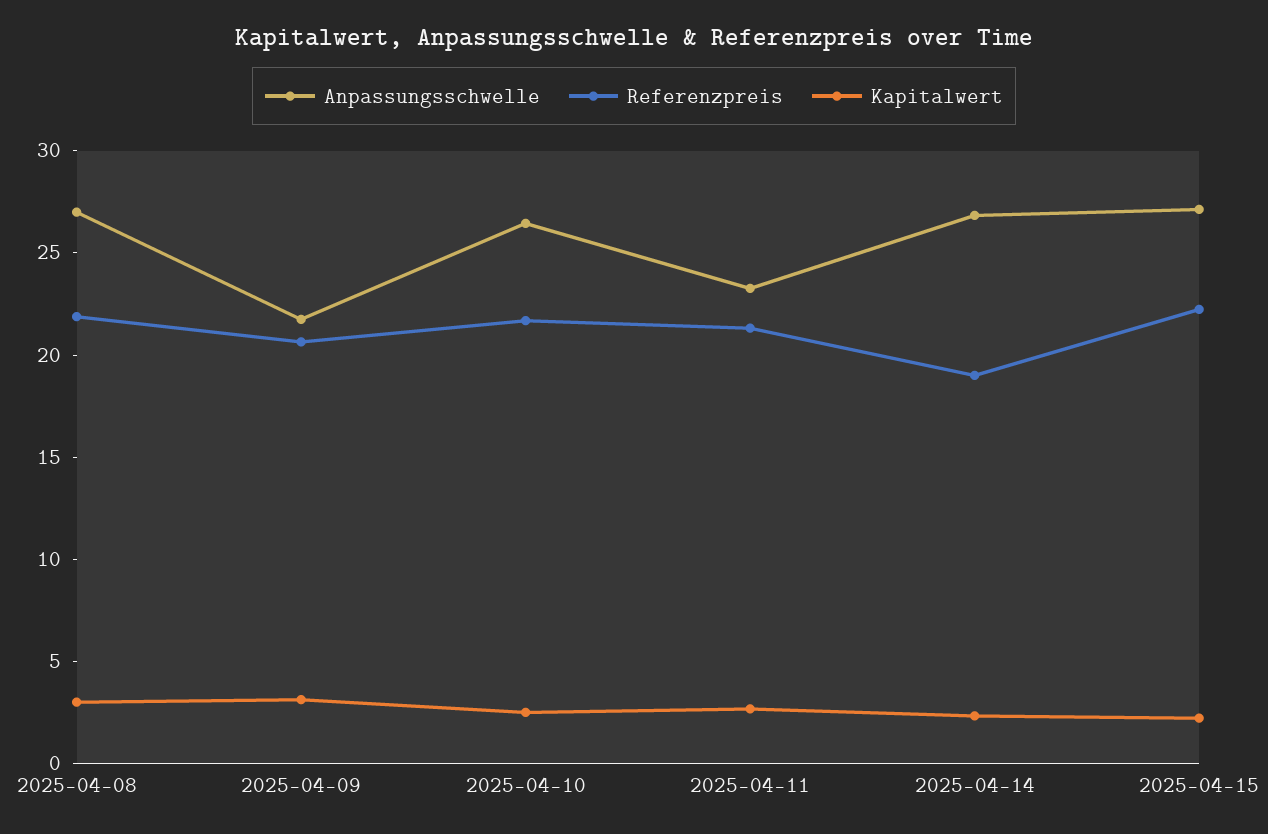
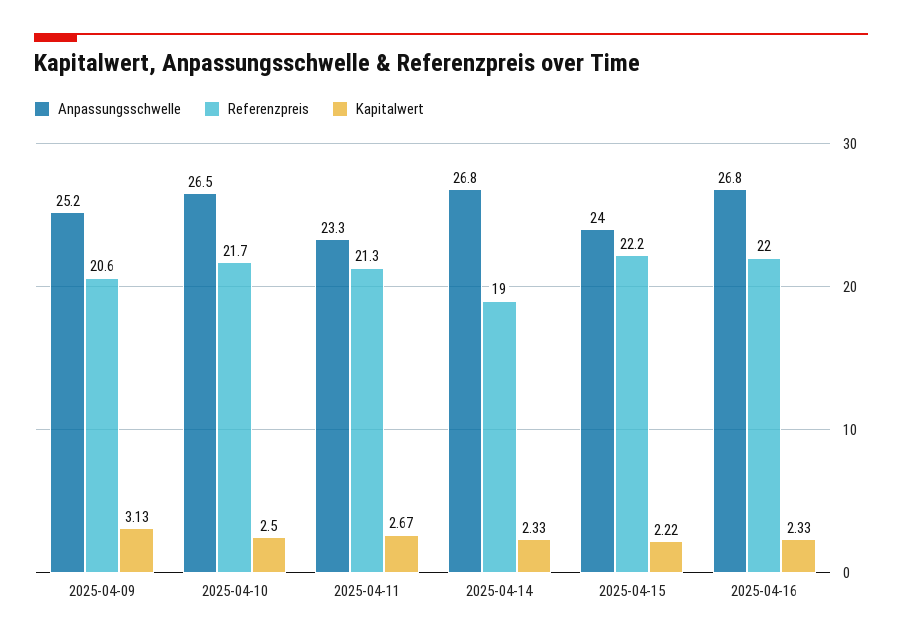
Anpassungsschwelle, 2025-04-08: 27 -> none
Referenzpreis, 2025-04-08: 22 -> none
Kapitalwert, 2025-04-08: 3 -> none
Anpassungsschwelle, 2025-04-09: 22 -> 25.2
Anpassungsschwelle, 2025-04-15: 27 -> 24
Anpassungsschwelle, 2025-04-16: none -> 26.8
Referenzpreis, 2025-04-16: none -> 22
Kapitalwert, 2025-04-16: none -> 2.33

